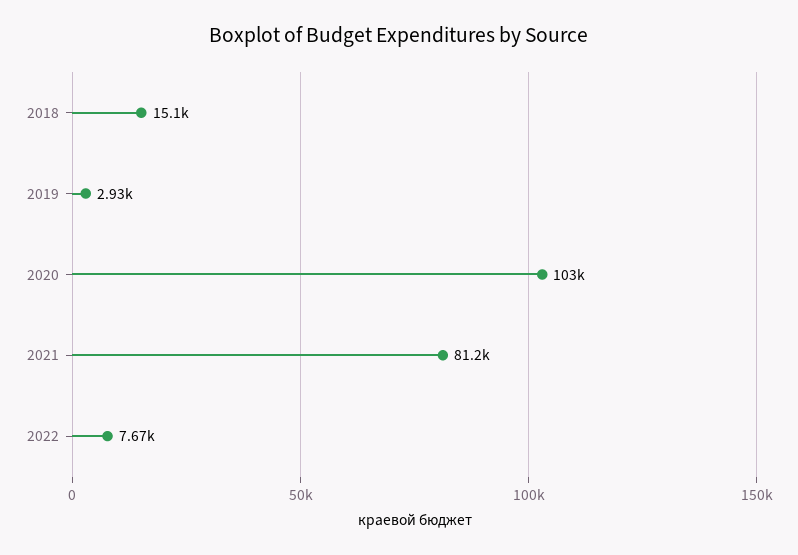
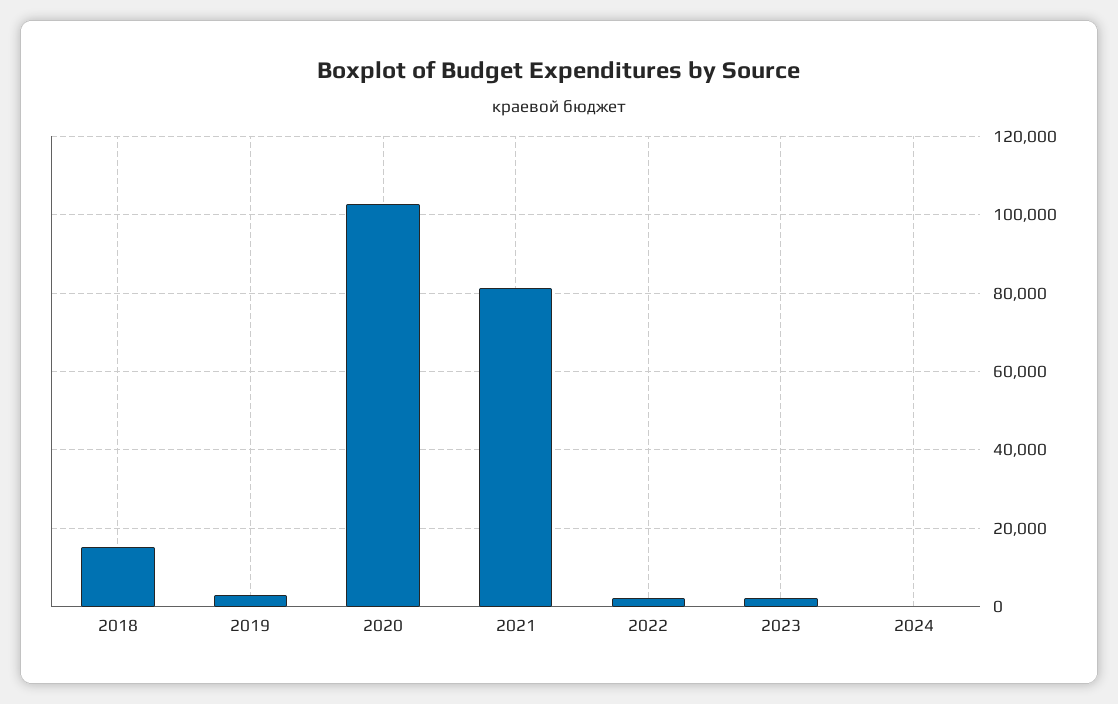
2022: 7670 -> 2000
2023: none -> 2000
2024: none -> 0

